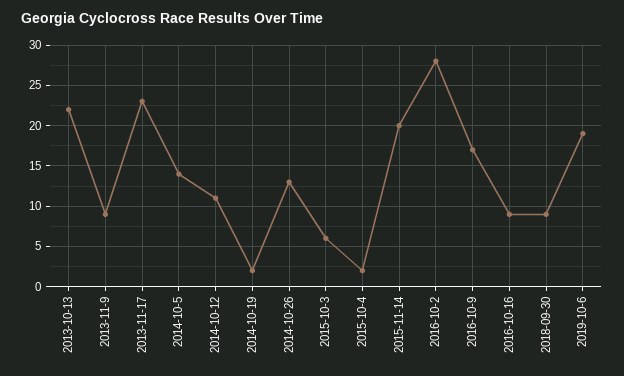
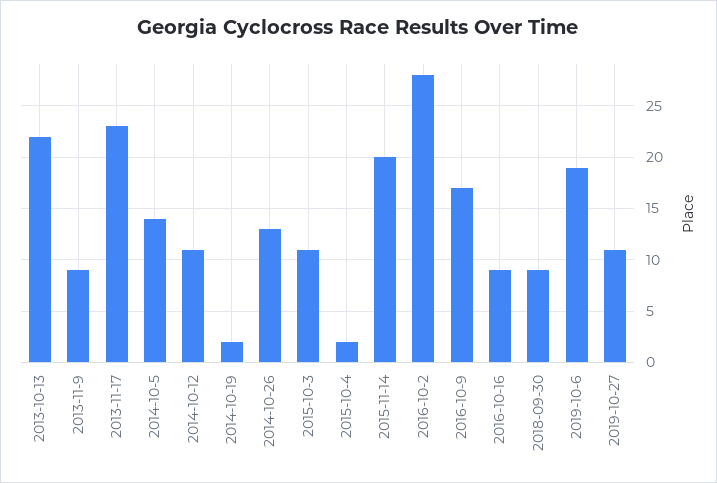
2015-10-3: 6 -> 11
2019-10-27: none -> 11

